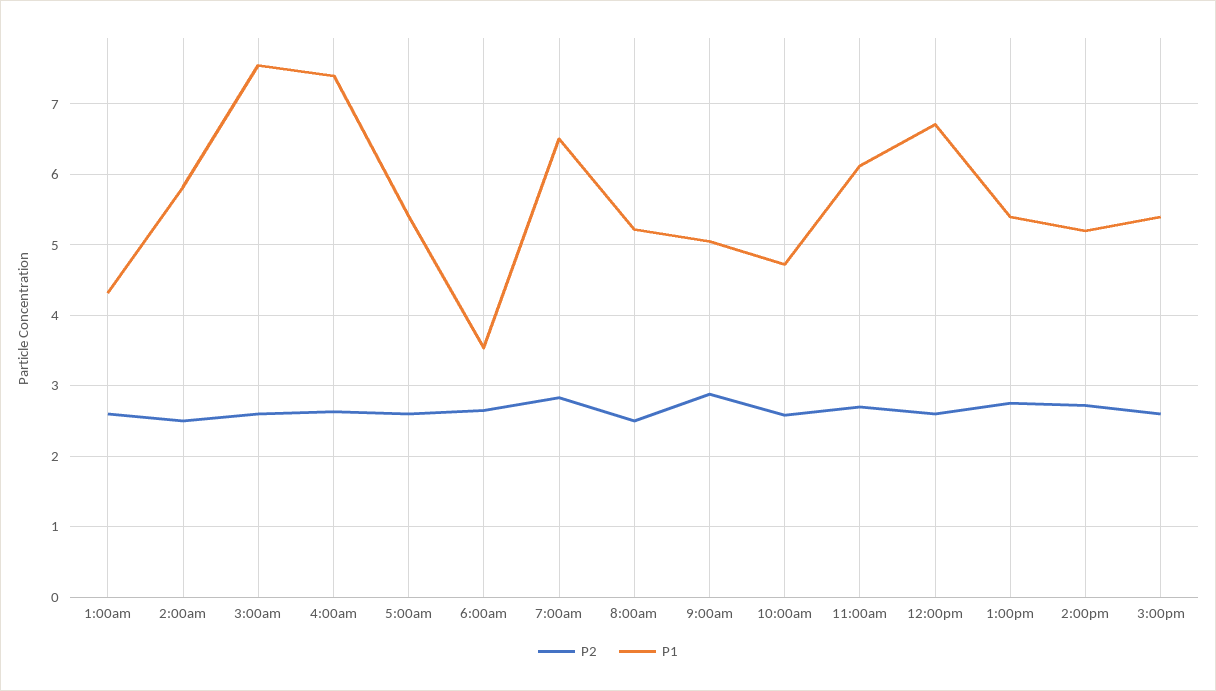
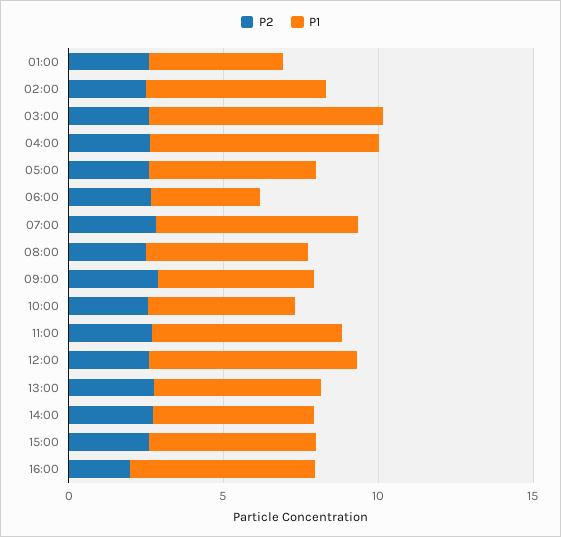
P2, 16:00: none -> 2
P1, 16:00: none -> 6

